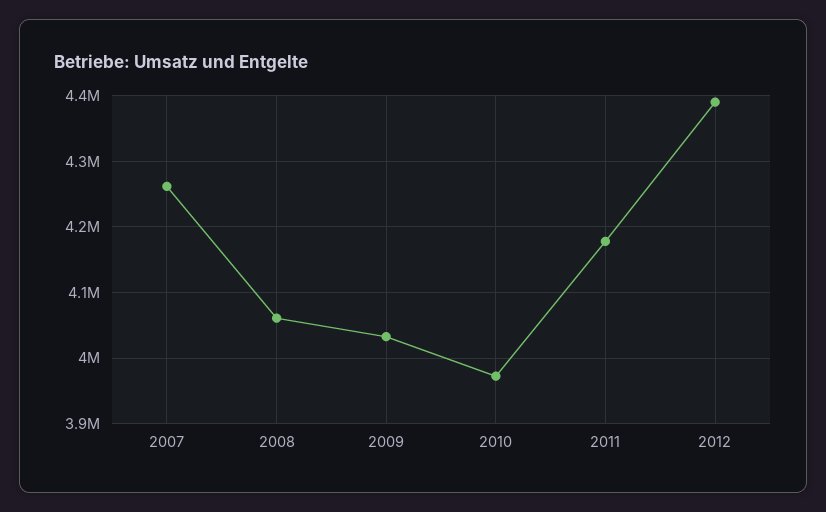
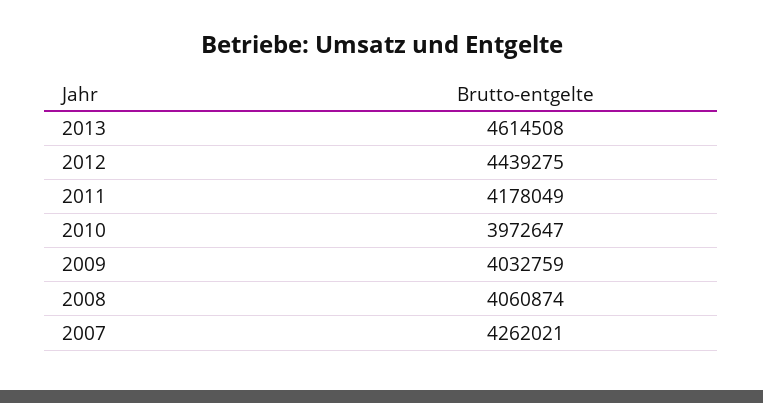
2012: 4390000 -> 4439275
2013: none -> 4614508

